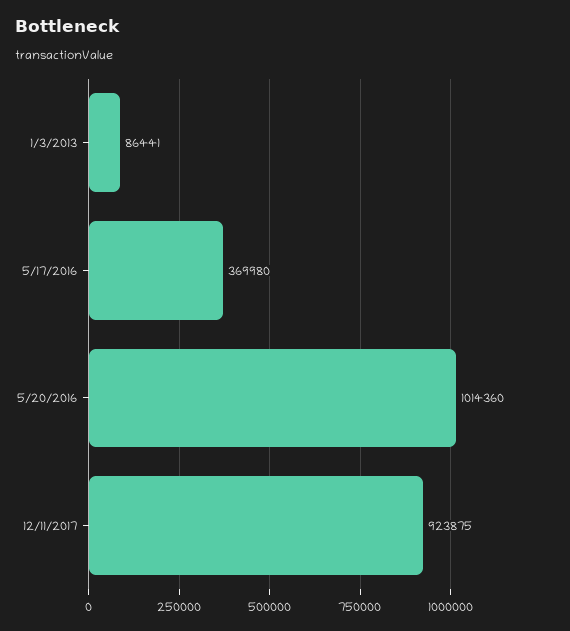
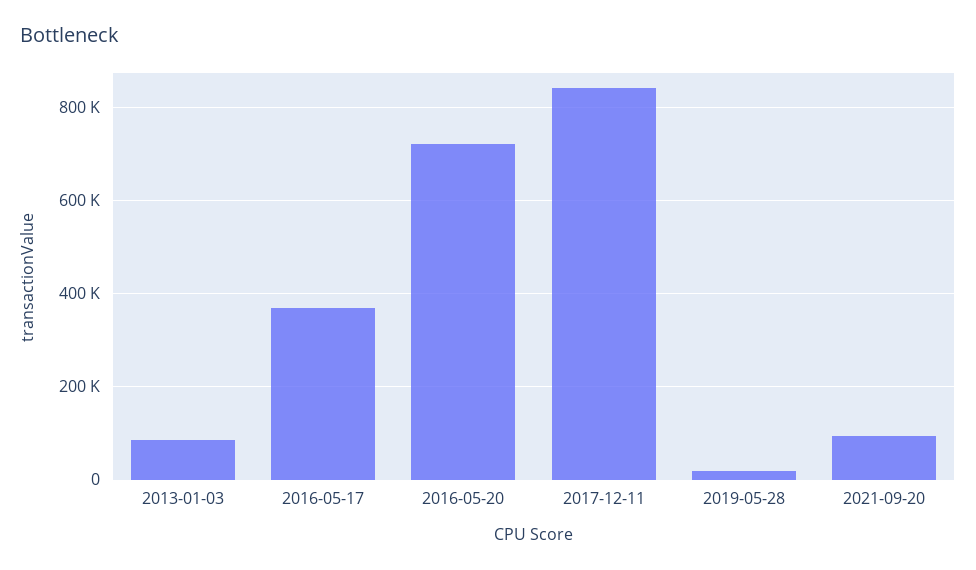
5/20/2016: 1014360 -> 720000
12/11/2017: 923875 -> 840000
2019-05-28: none -> 20000
2021-09-20: none -> 100000

